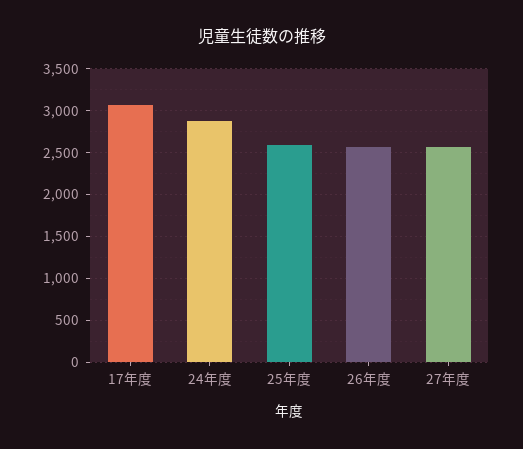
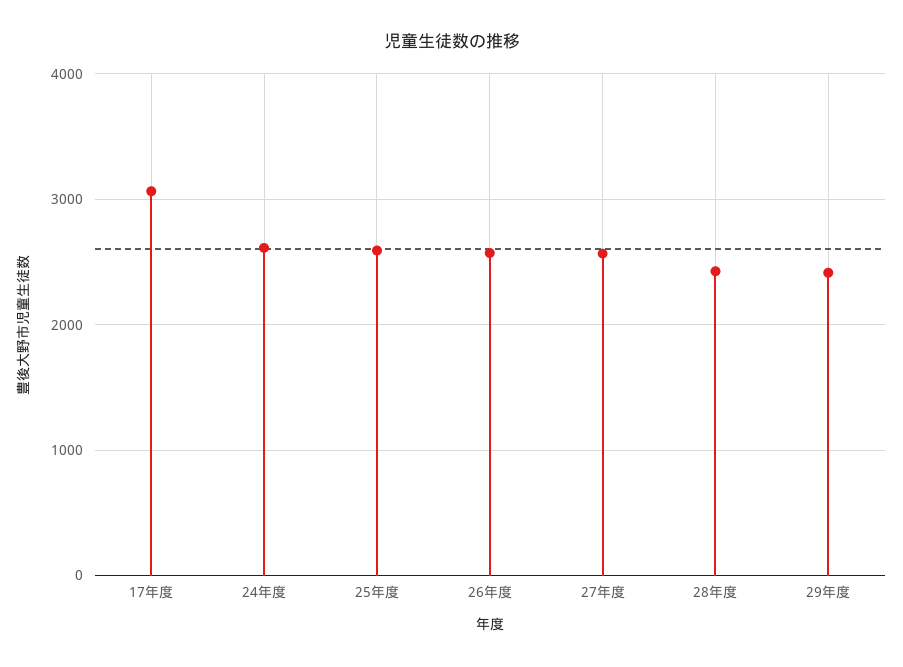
24年度: 2900 -> 2600
28年度: none -> 2400
29年度: none -> 2400

